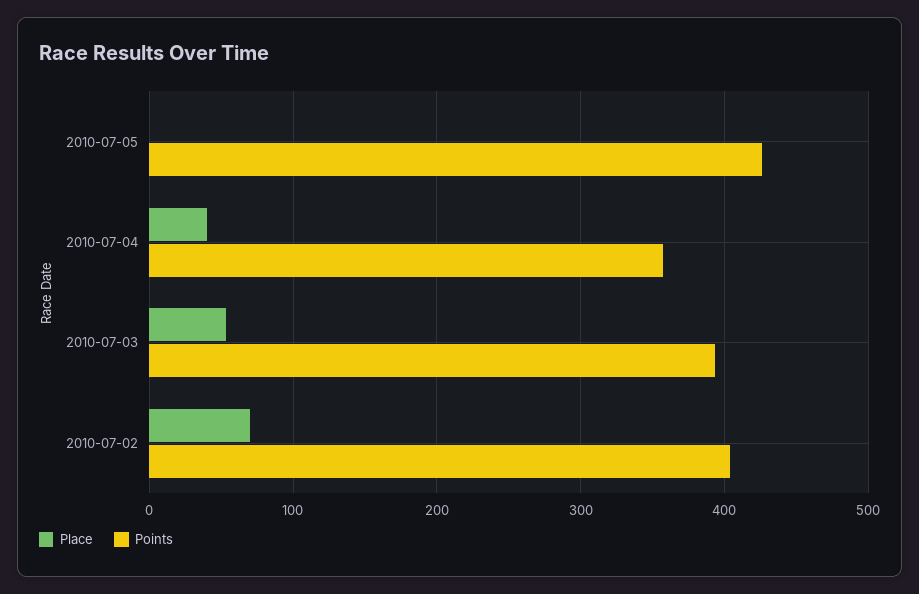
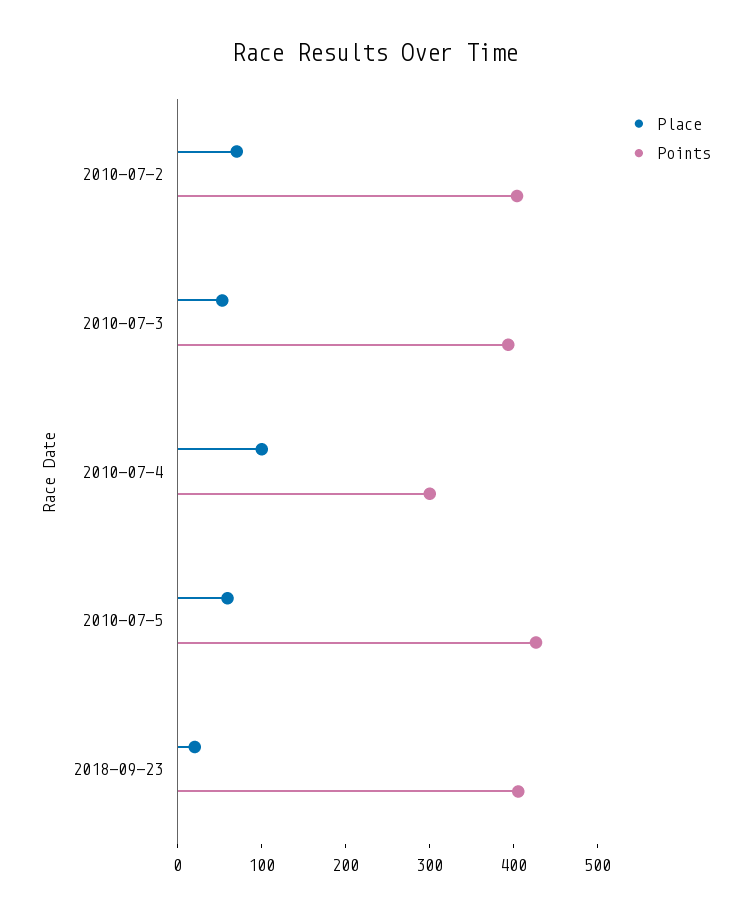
Place, 2010-07-05: 0 -> 60
Place, 2010-07-04: 40 -> 100
Points, 2010-07-04: 360 -> 300
Place, 2018-09-23: none -> 20
Points, 2018-09-23: none -> 400

